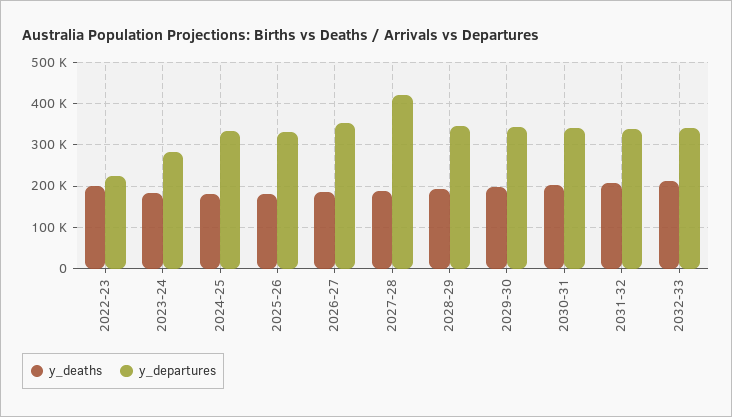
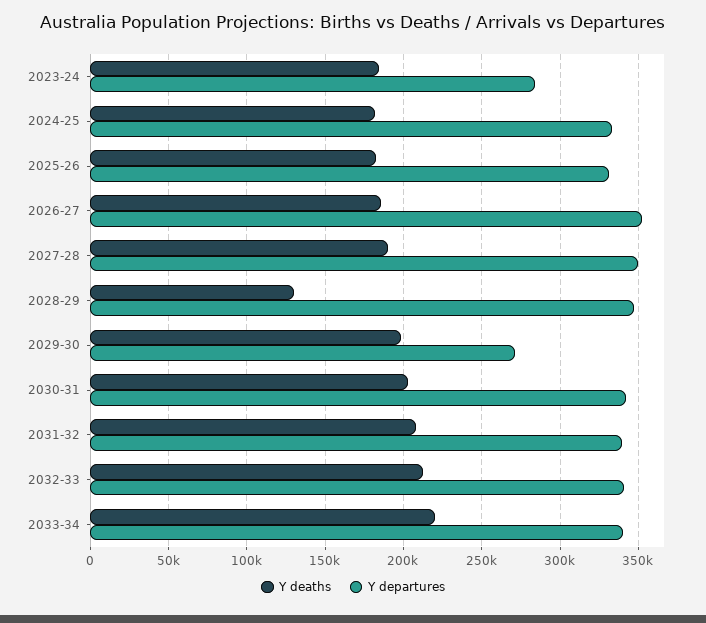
y_deaths, 2022-23: 200000 -> none
y_departures, 2022-23: 220000 -> none
y_departures, 2027-28: 420000 -> 350000
y_deaths, 2028-29: 200000 -> 130000
y_departures, 2029-30: 340000 -> 270000
y_deaths, 2033-34: none -> 220000
y_departures, 2033-34: none -> 340000

